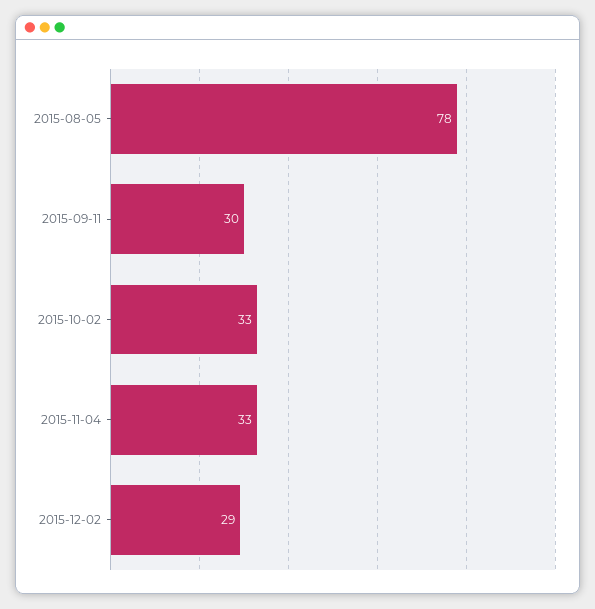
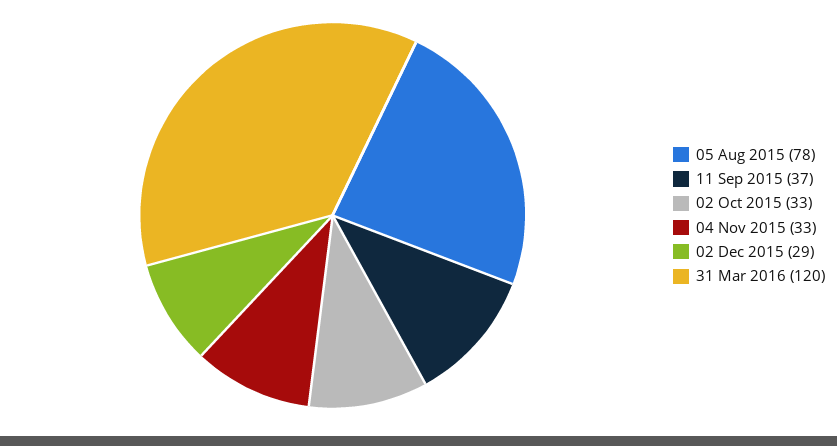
2015-09-11: 30 -> 37
31 Mar 2016: none -> 120

